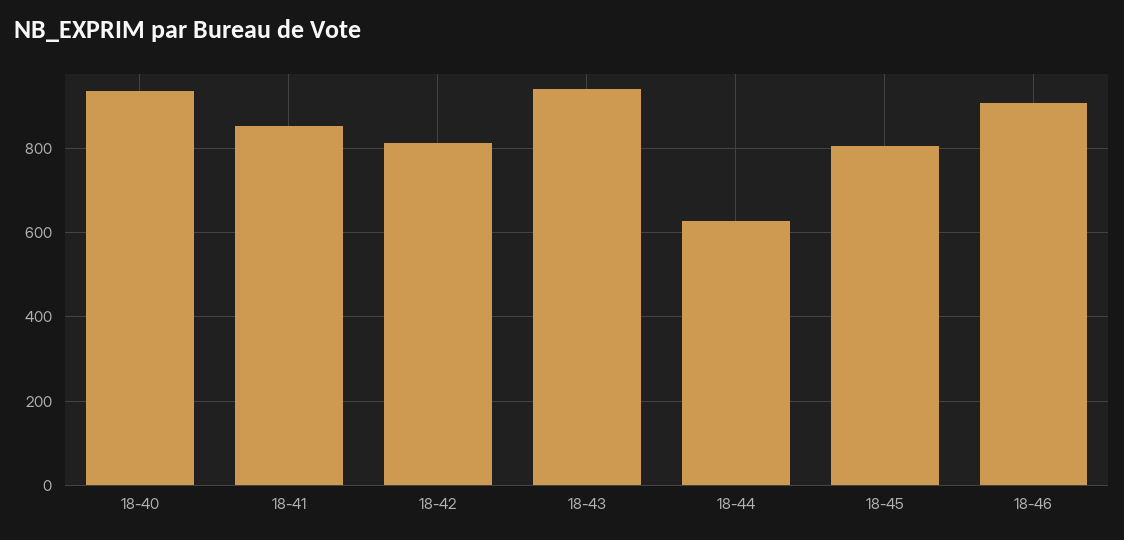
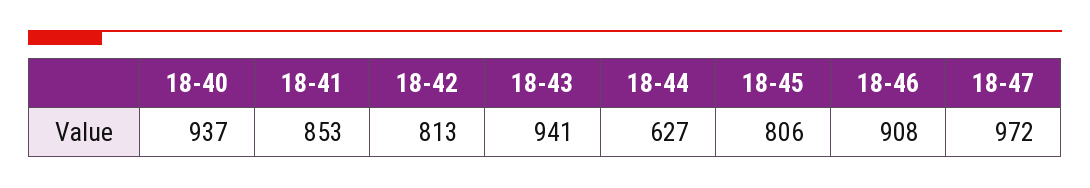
18-47: none -> 972

